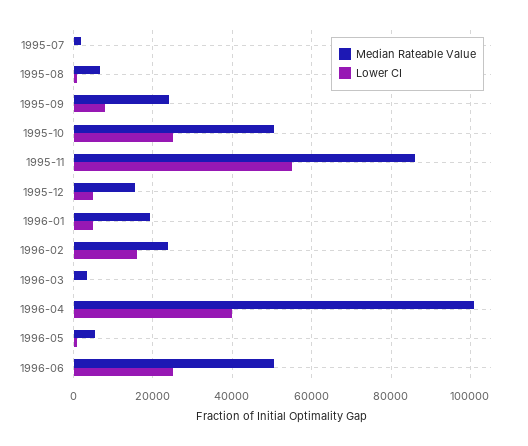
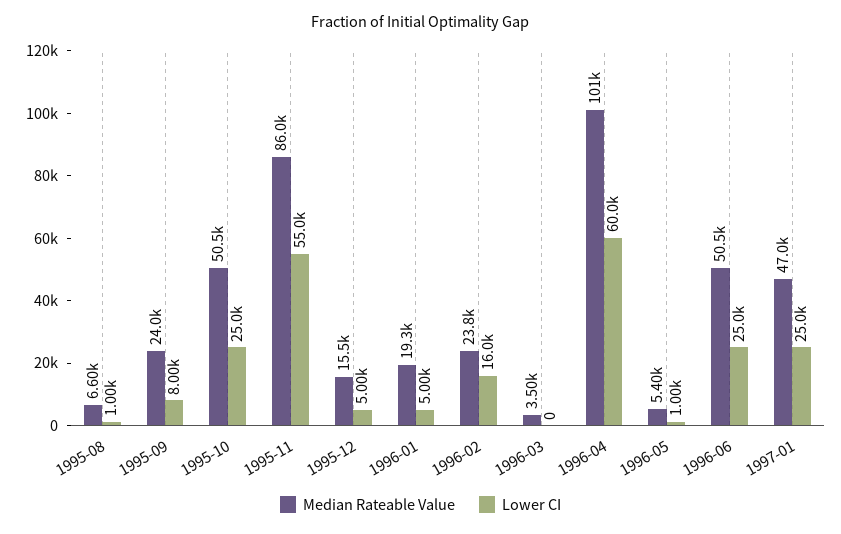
Median Rateable Value, 1995-07: 2000 -> none
Lower CI, 1995-07: 0 -> none
Lower CI, 1996-04: 40000 -> 60000
Median Rateable Value, 1997-01: none -> 47000
Lower CI, 1997-01: none -> 25000

